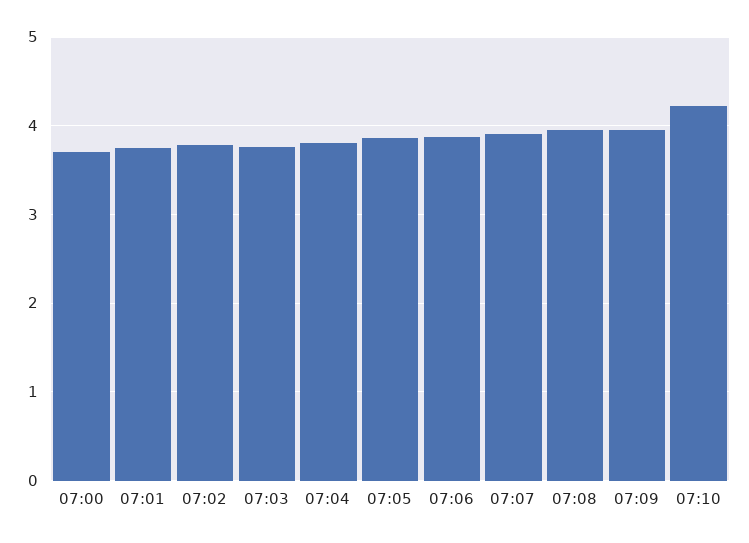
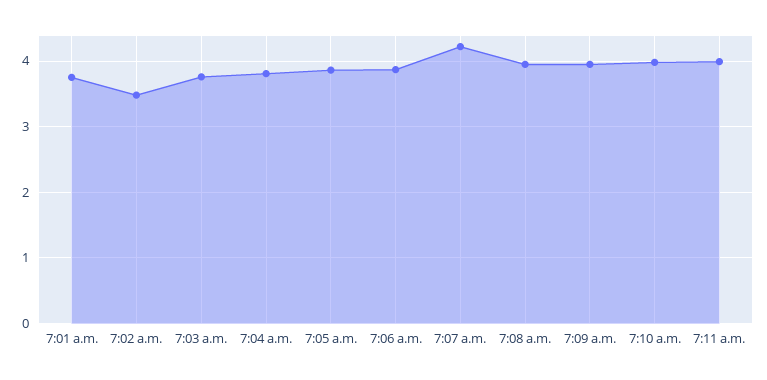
07:00: 3.7 -> none
07:02: 3.8 -> 3.5
07:07: 3.9 -> 4.2
07:10: 4.2 -> 4
7:11 a.m.: none -> 4

